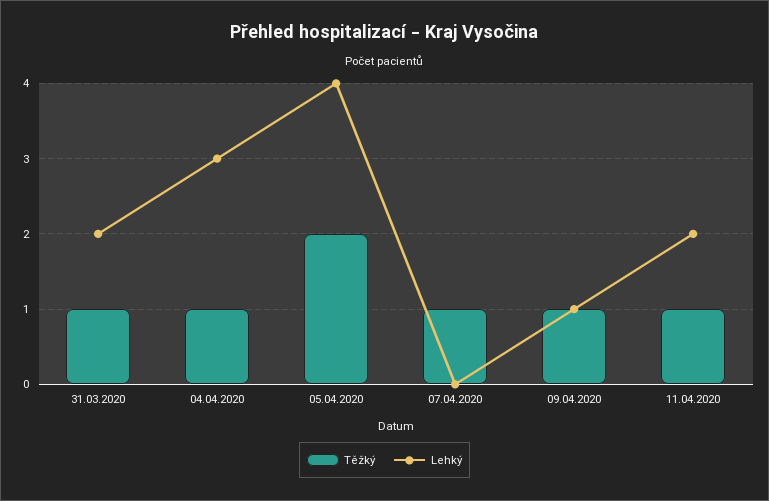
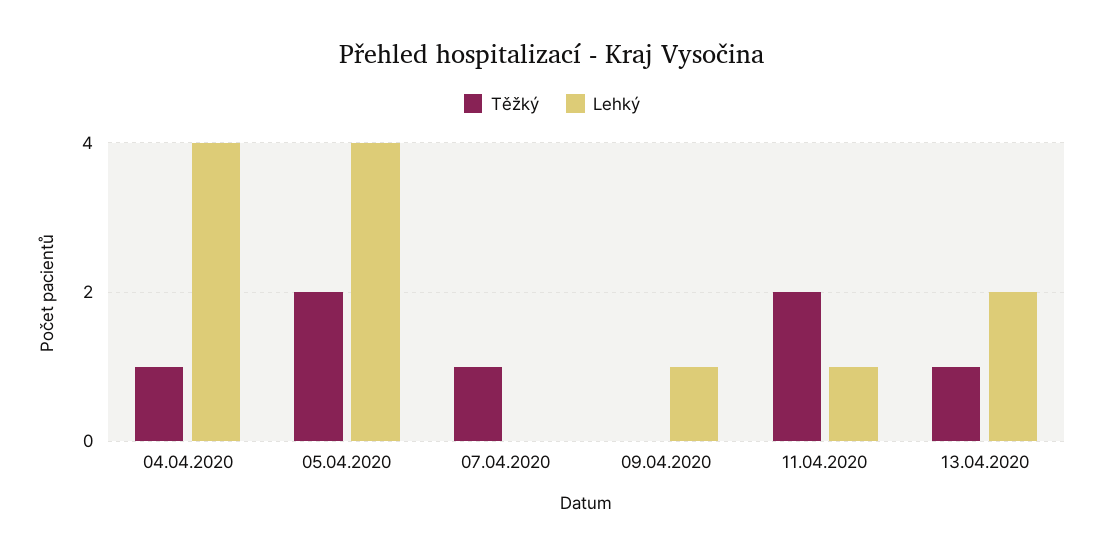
Těžký, 31.03.2020: 1 -> none
Lehký, 31.03.2020: 2 -> none
Lehký, 04.04.2020: 3 -> 4
Těžký, 09.04.2020: 1 -> 0
Těžký, 11.04.2020: 1 -> 2
Lehký, 11.04.2020: 2 -> 1
Těžký, 13.04.2020: none -> 1
Lehký, 13.04.2020: none -> 2

